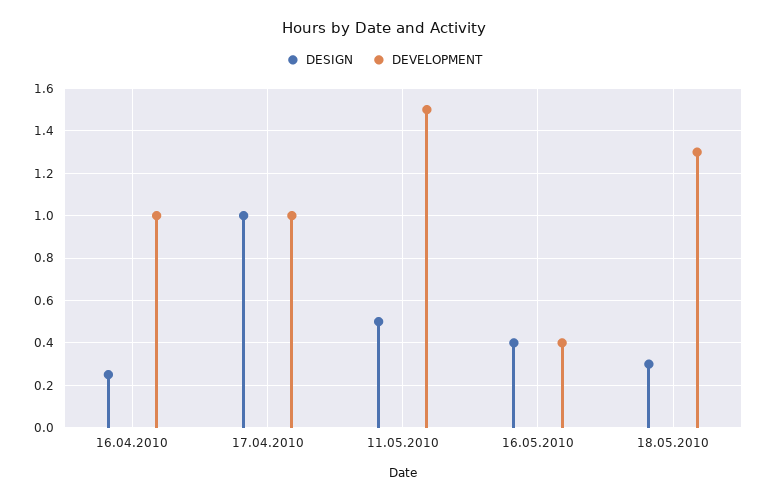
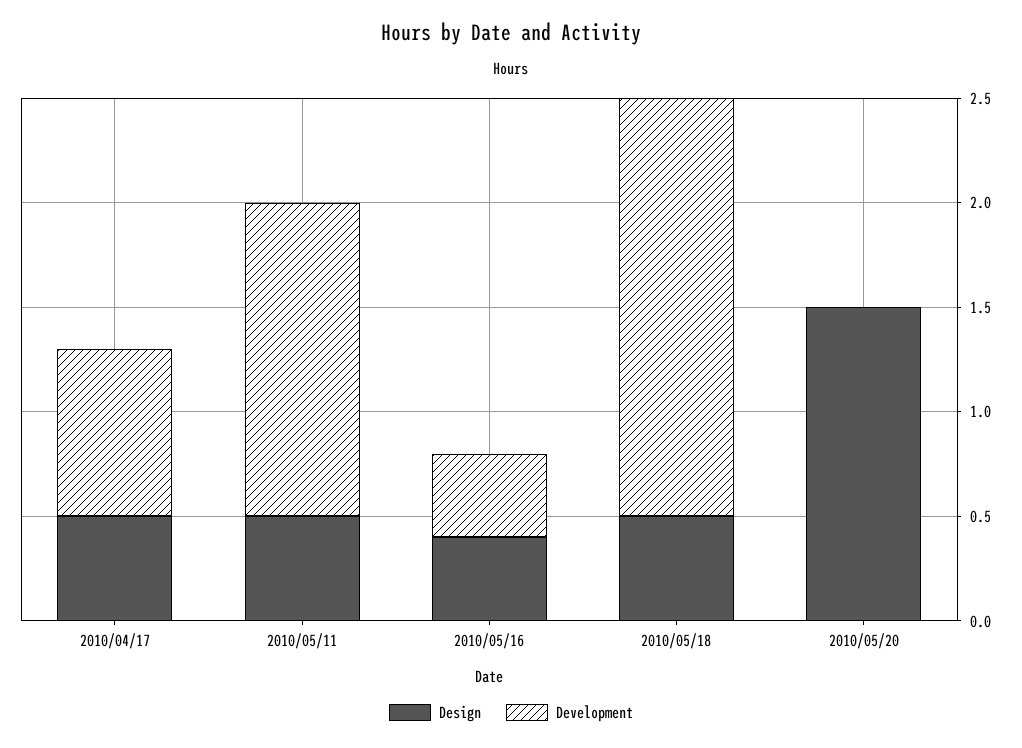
DESIGN, 16.04.2010: 0.25 -> none
DEVELOPMENT, 16.04.2010: 1 -> none
DESIGN, 17.04.2010: 1 -> 0.5
DEVELOPMENT, 17.04.2010: 1 -> 0.8
DESIGN, 18.05.2010: 0.3 -> 0.5
DEVELOPMENT, 18.05.2010: 1.3 -> 2
DESIGN, 2010/05/20: none -> 1.5
DEVELOPMENT, 2010/05/20: none -> 0

